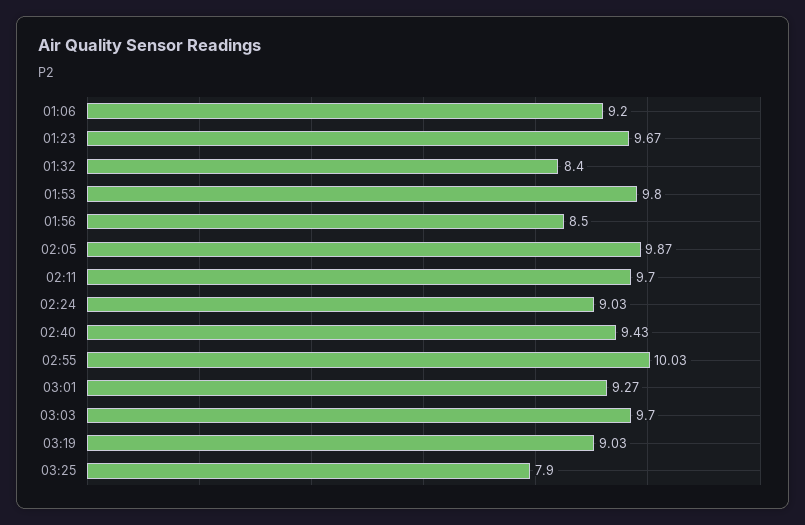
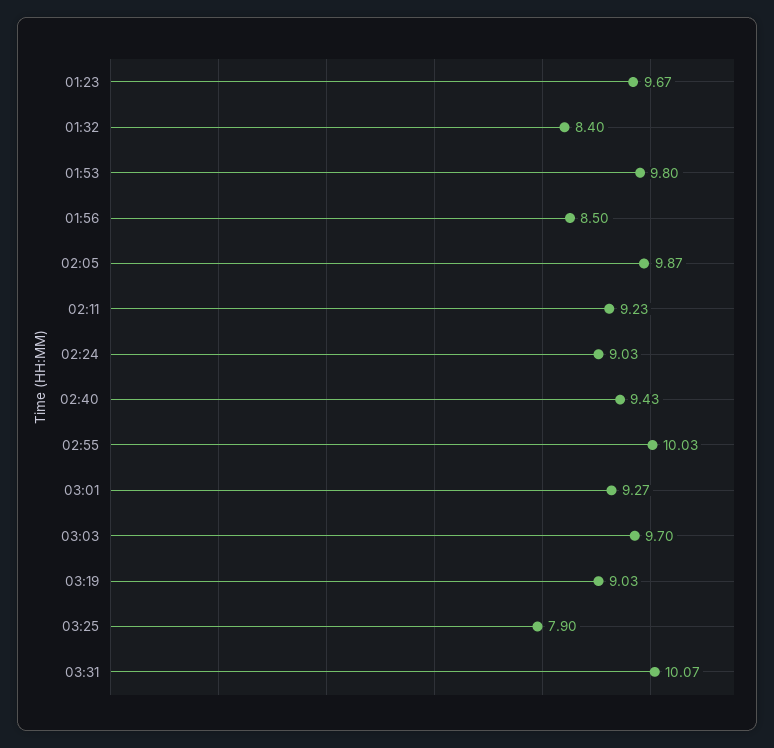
01:06: 9.2 -> none
02:11: 9.7 -> 9.23
03:31: none -> 10.07

